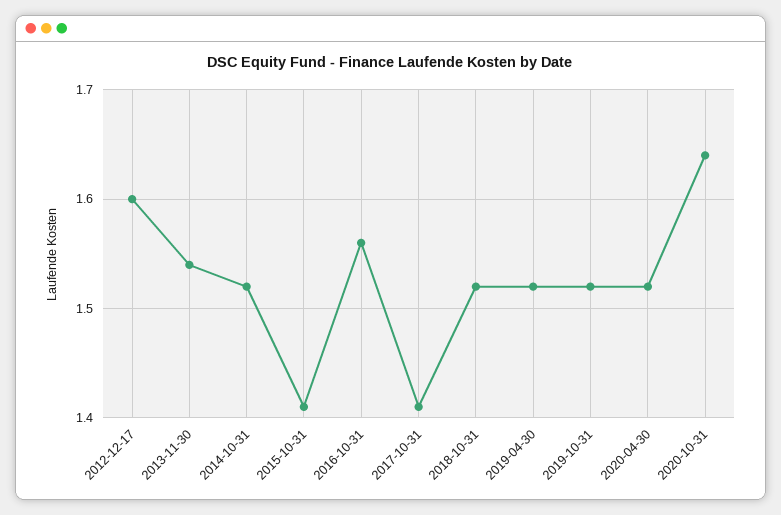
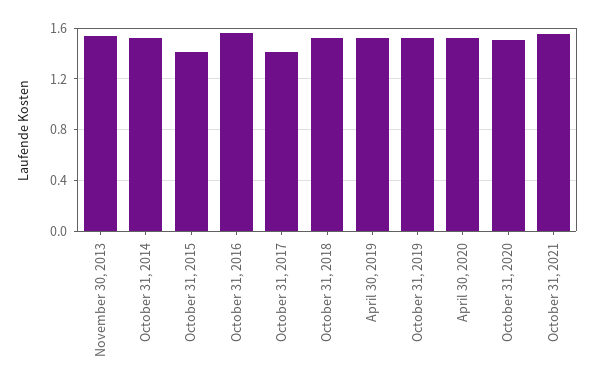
2012-12-17: 1.6 -> none
2020-10-31: 1.64 -> 1.5
October 31, 2021: none -> 1.55

